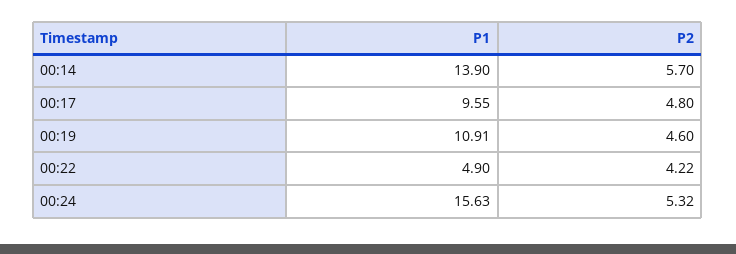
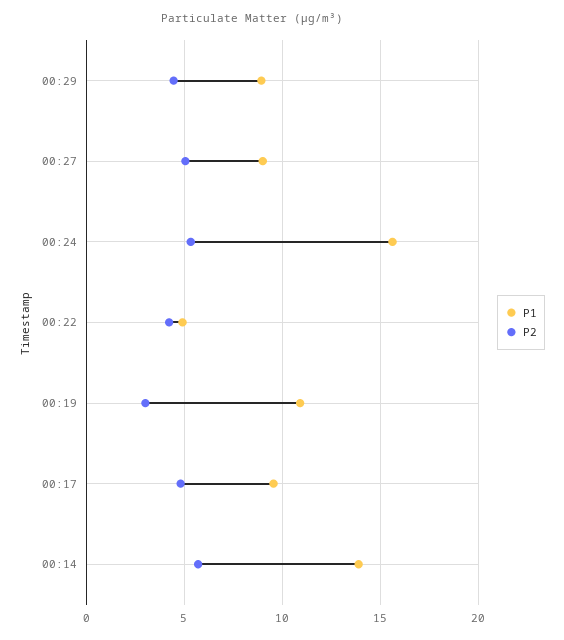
P2, 00:19: 4.6 -> 3
P1, 00:29: none -> 9
P2, 00:29: none -> 4.5
P1, 00:27: none -> 9
P2, 00:27: none -> 5

